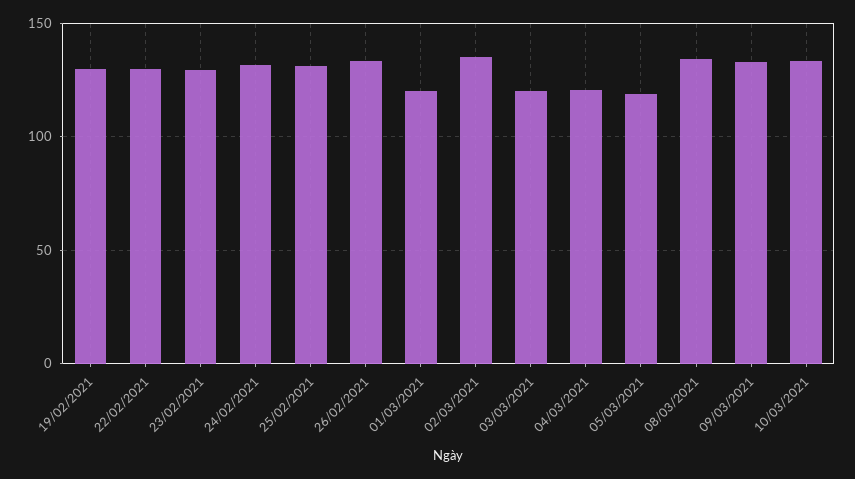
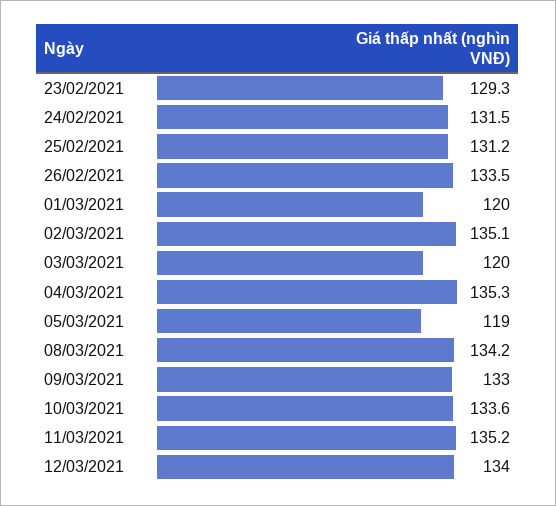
19/02/2021: 130 -> none
22/02/2021: 130 -> none
04/03/2021: 120 -> 135.3
11/03/2021: none -> 135.2
12/03/2021: none -> 134

